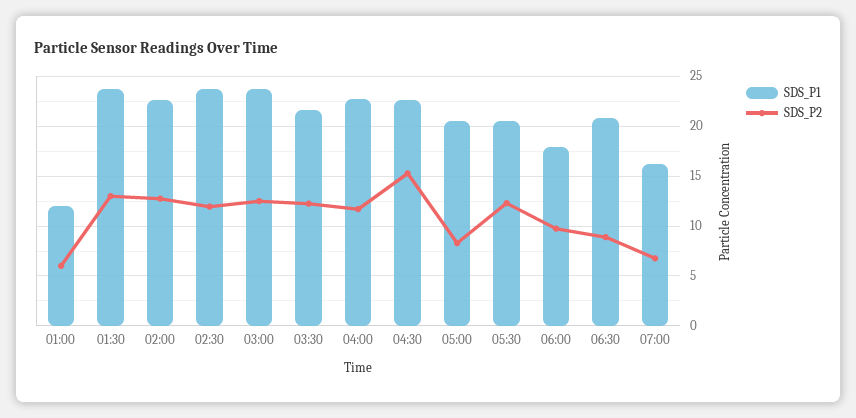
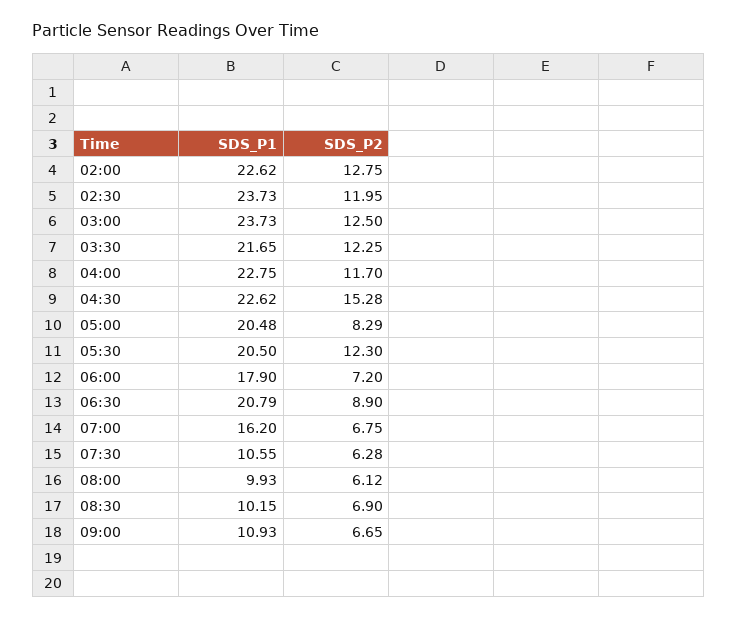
SDS_P1, 01:00: 12 -> none
SDS_P2, 01:00: 6 -> none
SDS_P1, 01:30: 24 -> none
SDS_P2, 01:30: 13 -> none
SDS_P2, 06:00: 10 -> 7.2
SDS_P1, 07:30: none -> 10.55
SDS_P2, 07:30: none -> 6.28
SDS_P1, 08:00: none -> 9.93
SDS_P2, 08:00: none -> 6.12
SDS_P1, 08:30: none -> 10.15
SDS_P2, 08:30: none -> 6.9
SDS_P1, 09:00: none -> 10.93
SDS_P2, 09:00: none -> 6.65

